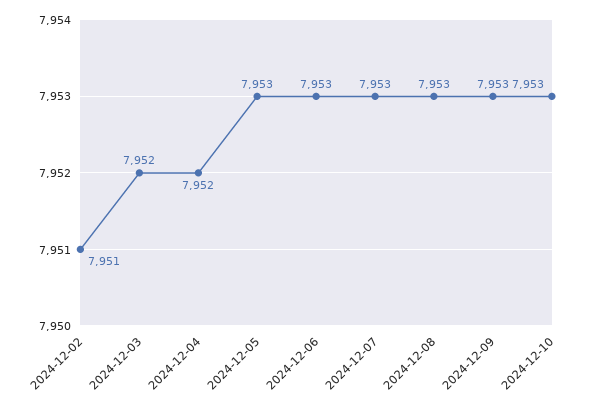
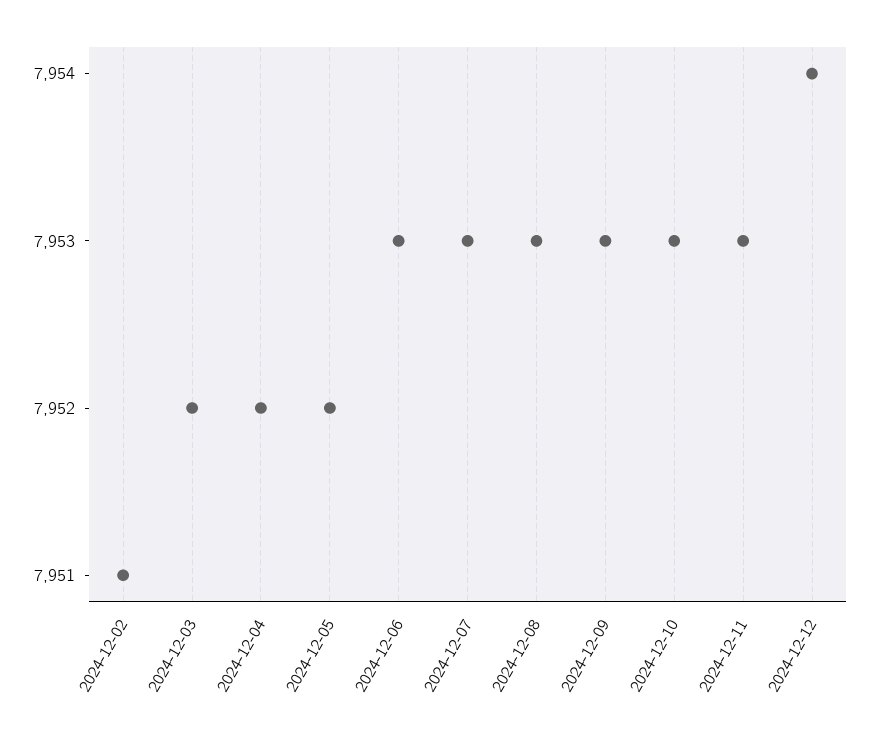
2024-12-05: 7953 -> 7952
2024-12-11: none -> 7953
2024-12-12: none -> 7954

